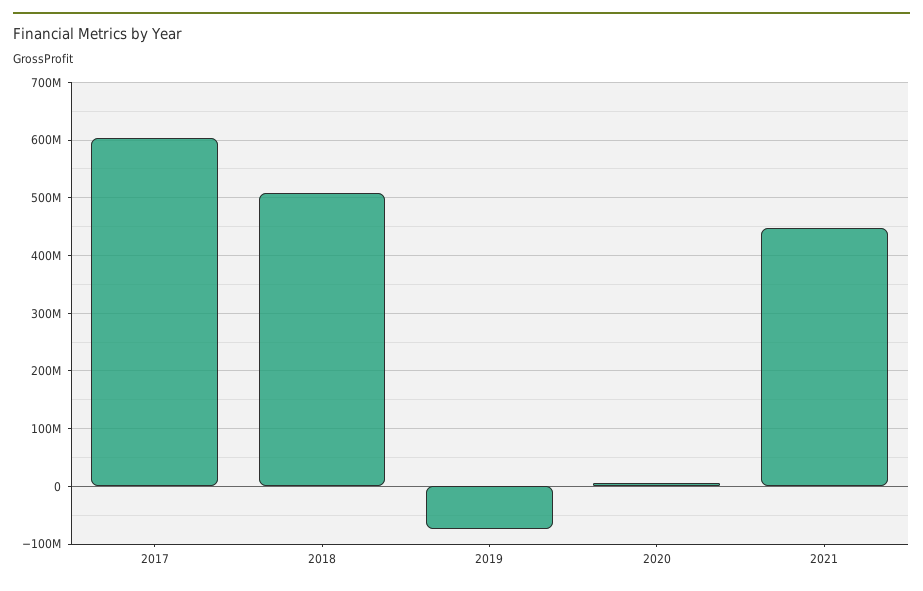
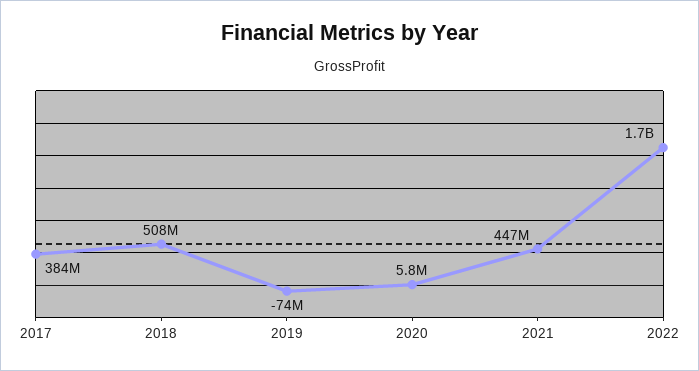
2017: 600000000 -> 384000000
2022: none -> 1700000000

